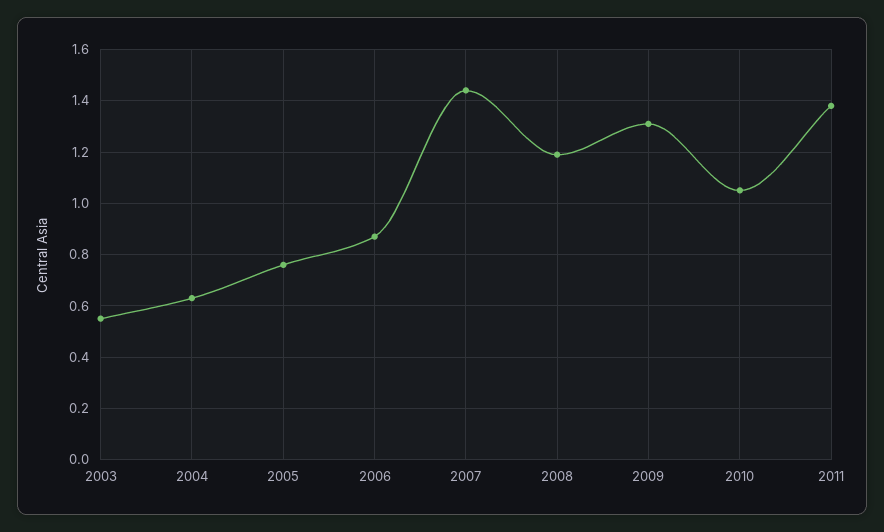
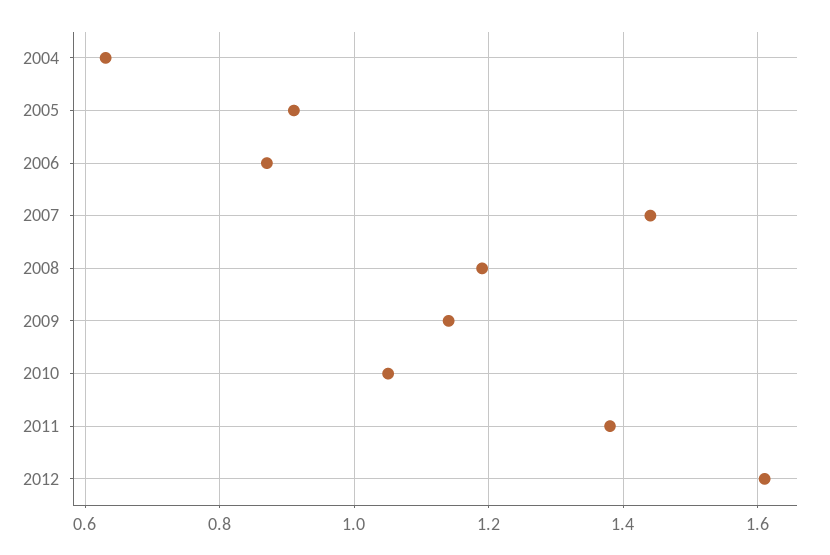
2003: 0.55 -> none
2005: 0.75 -> 0.9
2009: 1.3 -> 1.15
2012: none -> 1.6

